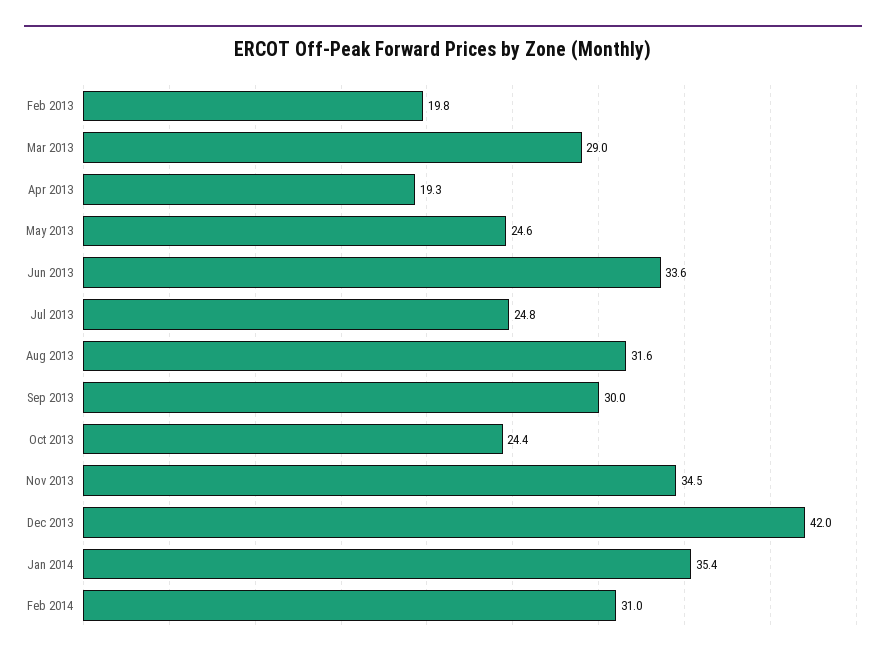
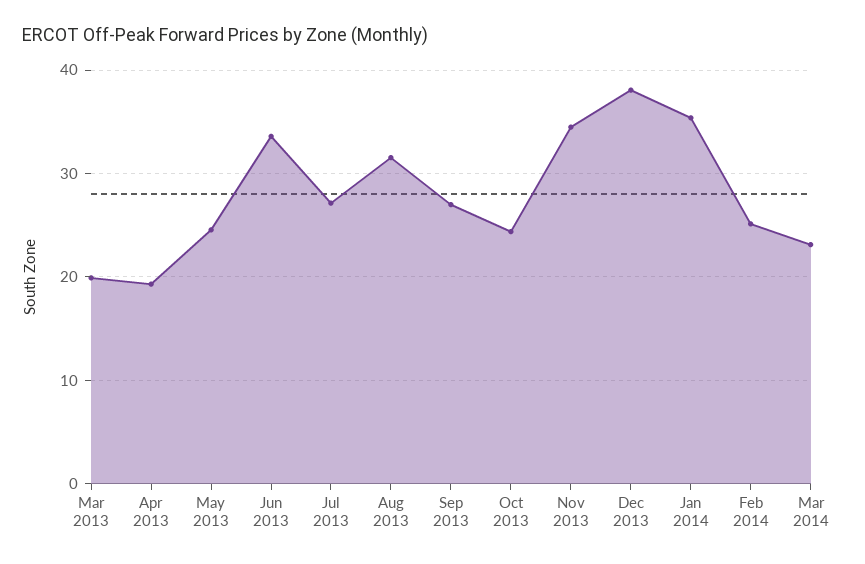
Feb 2013: 19.8 -> none
Mar 2013: 29 -> 20
Jul 2013: 24.8 -> 27
Sep 2013: 30 -> 27
Dec 2013: 42 -> 38
Feb 2014: 31 -> 25
Mar 2014: none -> 23

